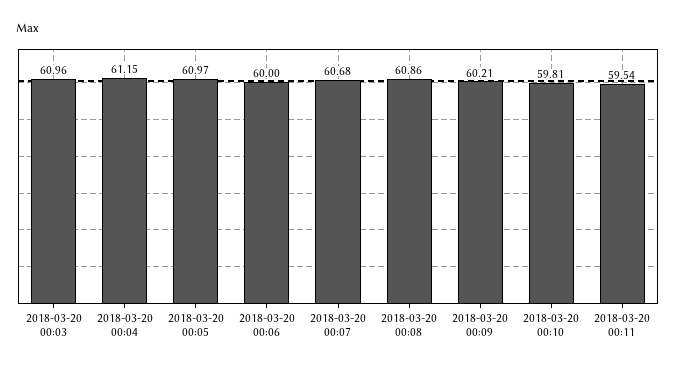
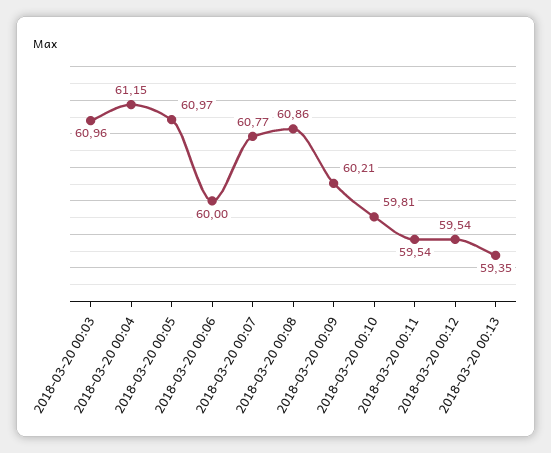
2018-03-20 00:07: 60.68 -> 60.77
2018-03-20 00:12: none -> 59.54
2018-03-20 00:13: none -> 59.35

